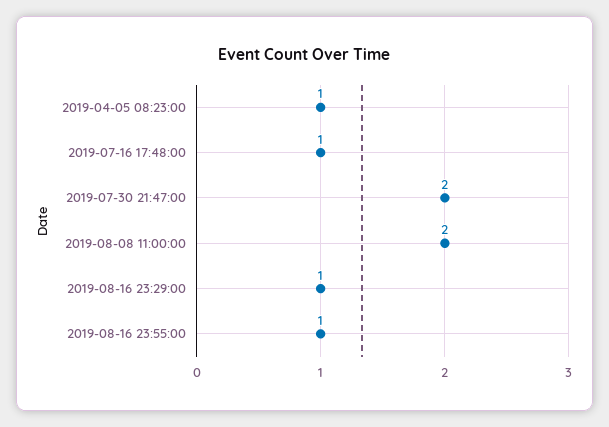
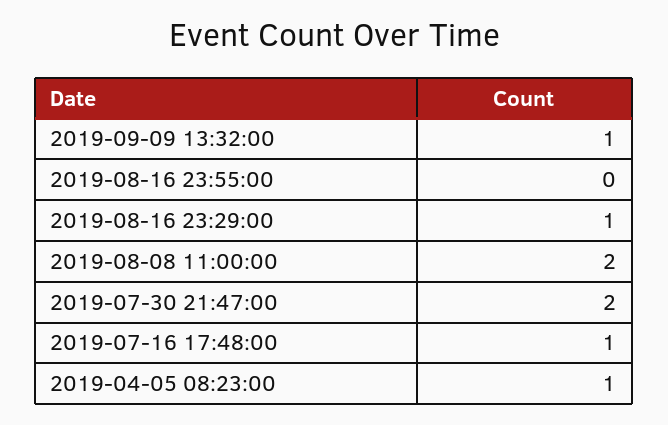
2019-08-16 23:55:00: 1 -> 0
2019-09-09 13:32:00: none -> 1

